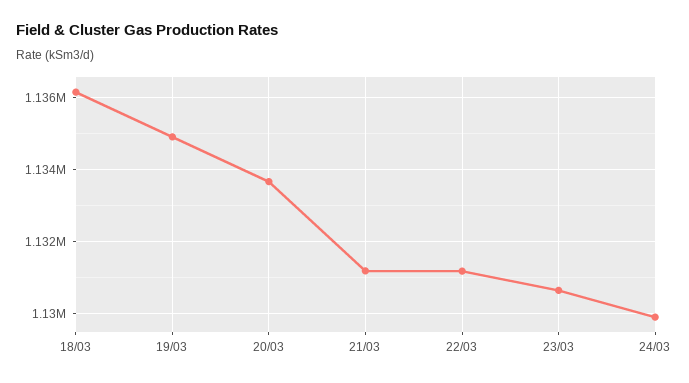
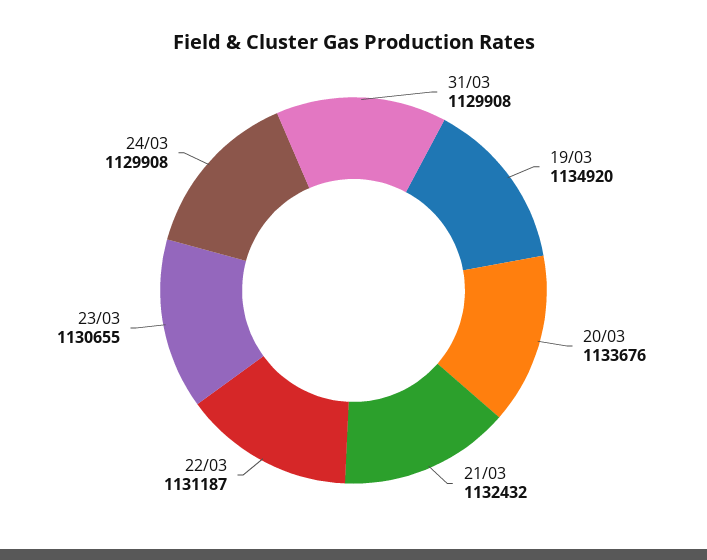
18/03: 1136200 -> none
21/03: 1131200 -> 1132432
31/03: none -> 1129908

